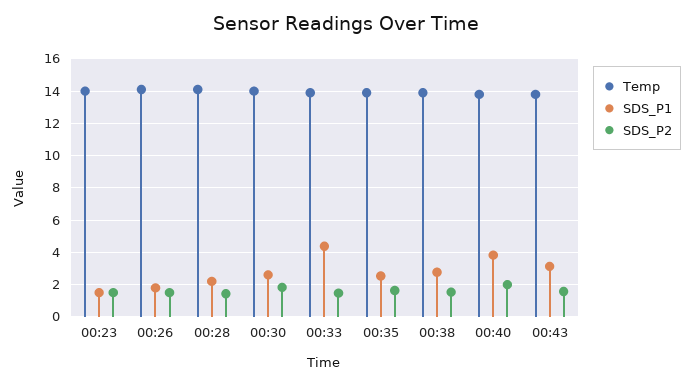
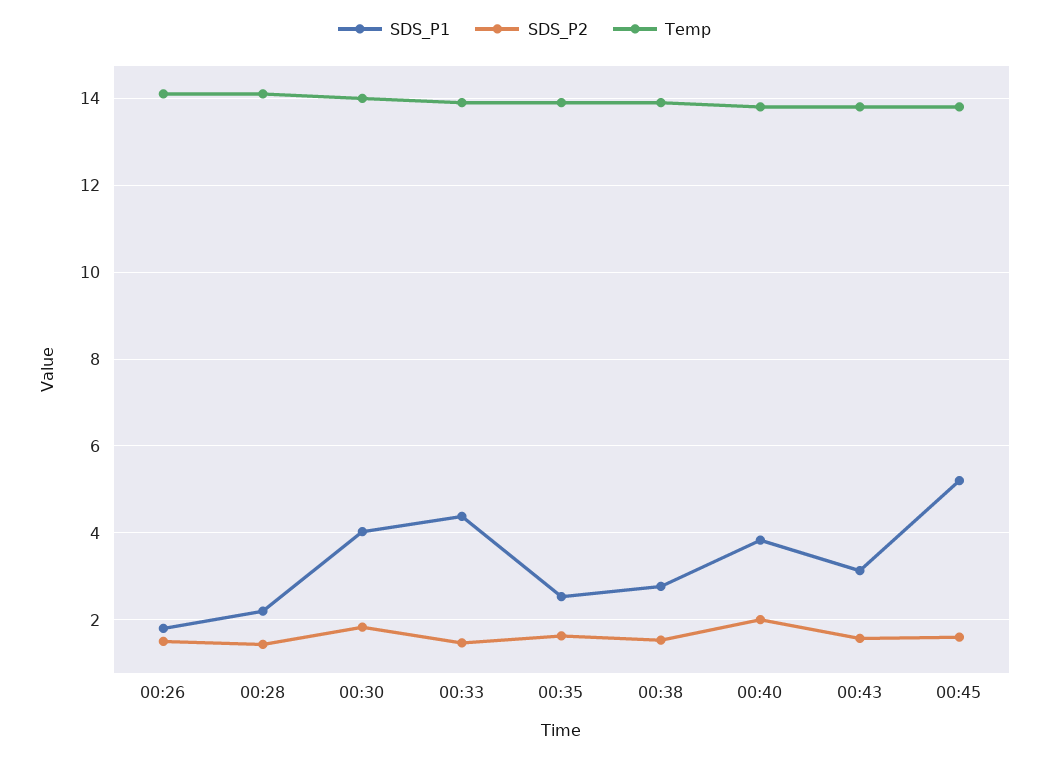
Temp, 00:23: 14 -> none
SDS_P1, 00:23: 1.5 -> none
SDS_P2, 00:23: 1.5 -> none
SDS_P1, 00:30: 2.5 -> 4
SDS_P1, 00:45: none -> 5.2
SDS_P2, 00:45: none -> 1.6
Temp, 00:45: none -> 13.8

